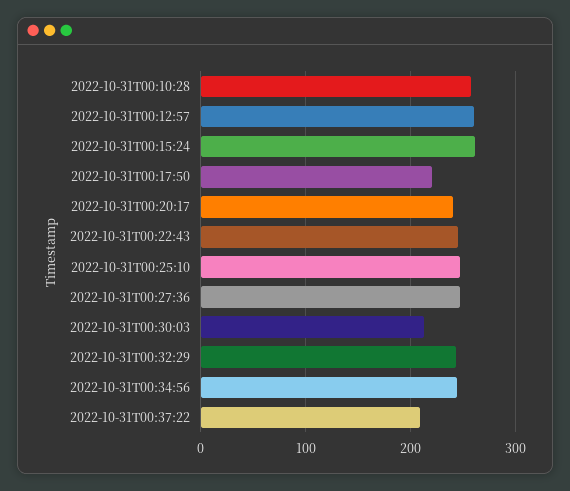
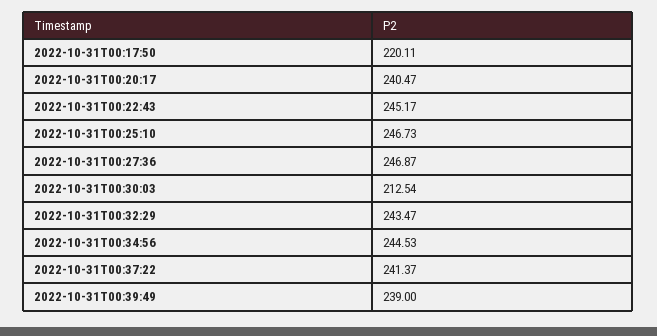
2022-10-31T00:10:28: 260 -> none
2022-10-31T00:12:57: 260 -> none
2022-10-31T00:15:24: 260 -> none
2022-10-31T00:37:22: 210 -> 241.37
2022-10-31T00:39:49: none -> 239

